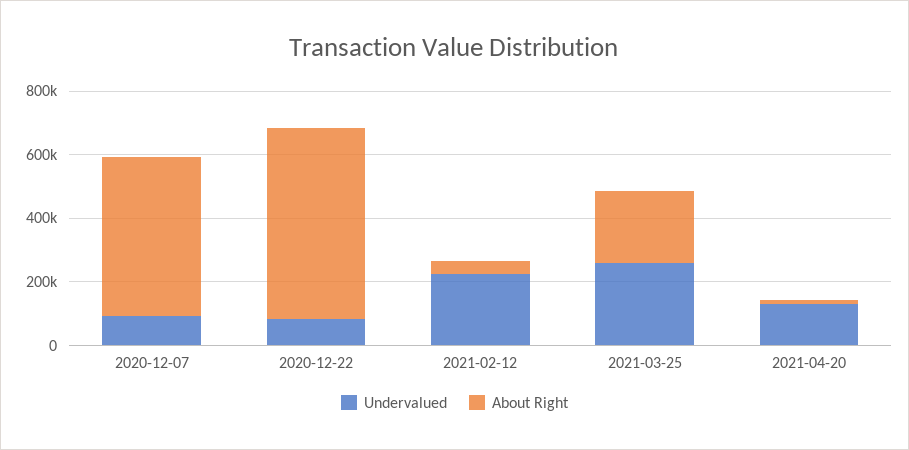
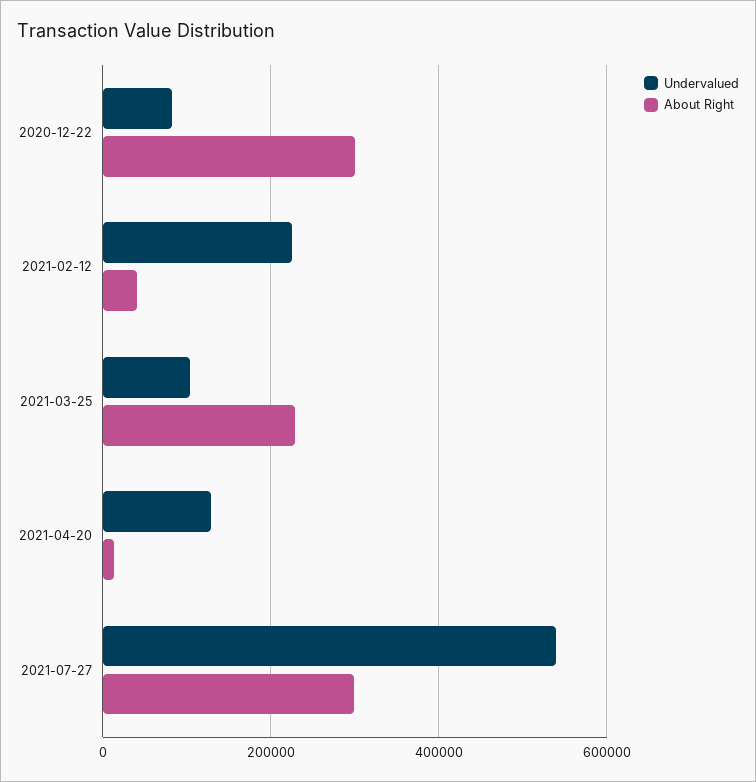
Undervalued, 2020-12-07: 100000 -> none
About Right, 2020-12-07: 500000 -> none
About Right, 2020-12-22: 600000 -> 300000
Undervalued, 2021-03-25: 250000 -> 100000
Undervalued, 2021-07-27: none -> 540000
About Right, 2021-07-27: none -> 300000

